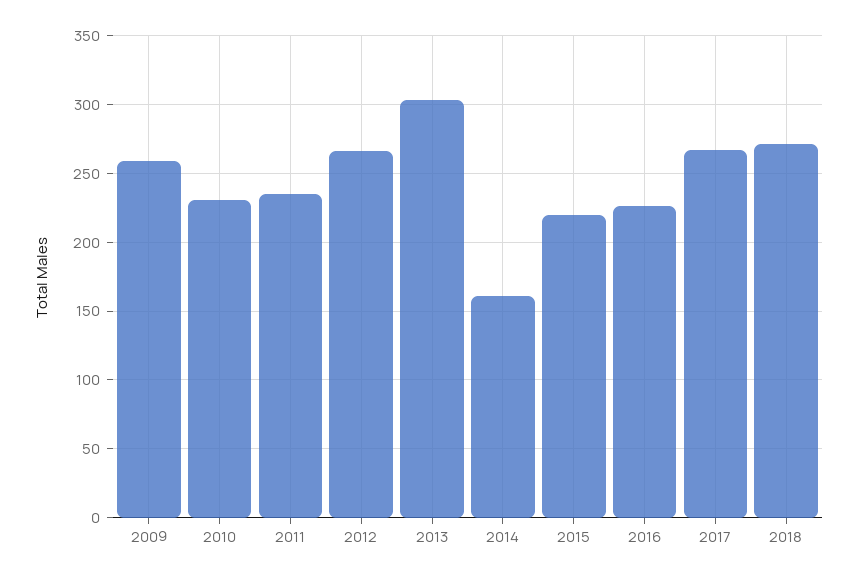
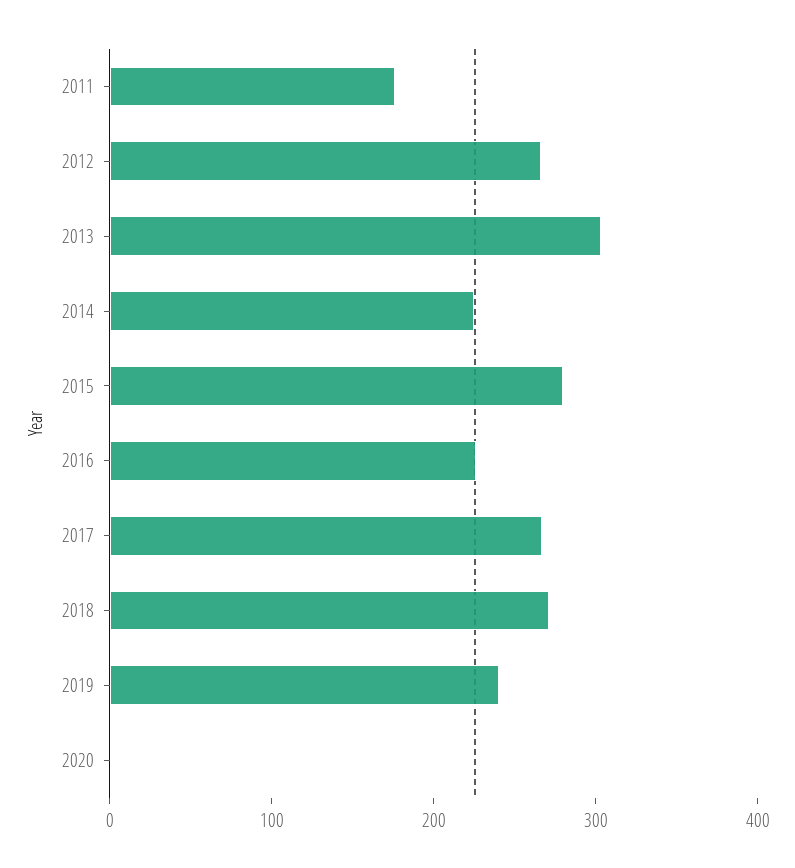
2009: 260 -> none
2010: 230 -> none
2011: 235 -> 180
2014: 160 -> 220
2015: 220 -> 280
2019: none -> 240
2020: none -> 0

